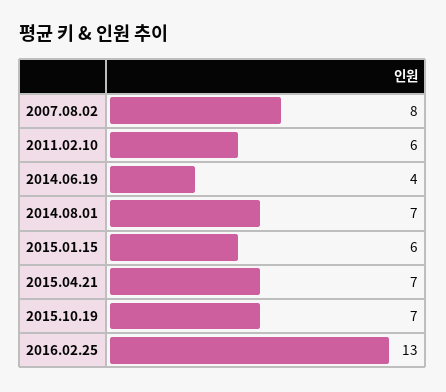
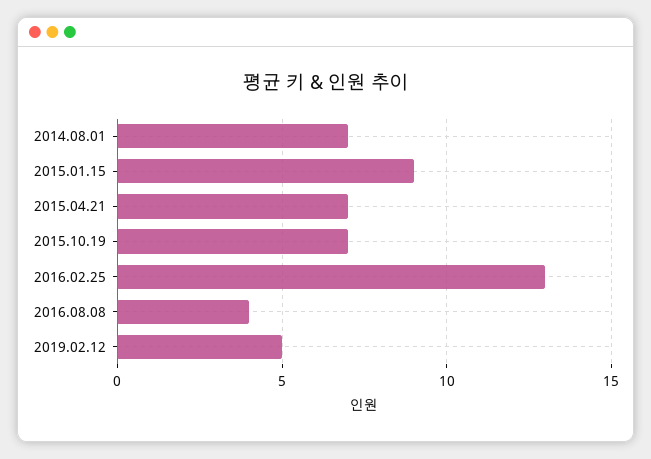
2007.08.02: 8 -> none
2011.02.10: 6 -> none
2014.06.19: 4 -> none
2015.01.15: 6 -> 9
2016.08.08: none -> 4
2019.02.12: none -> 5

